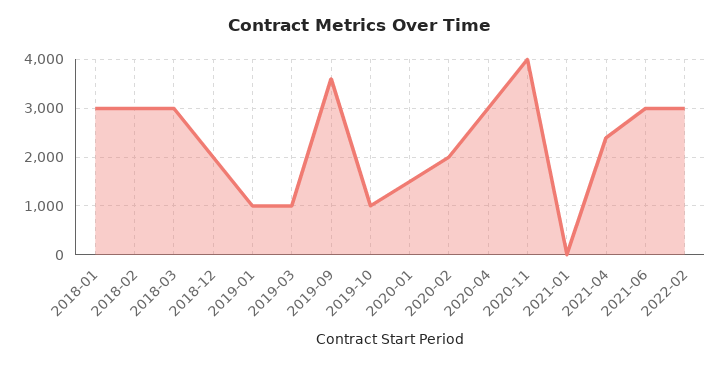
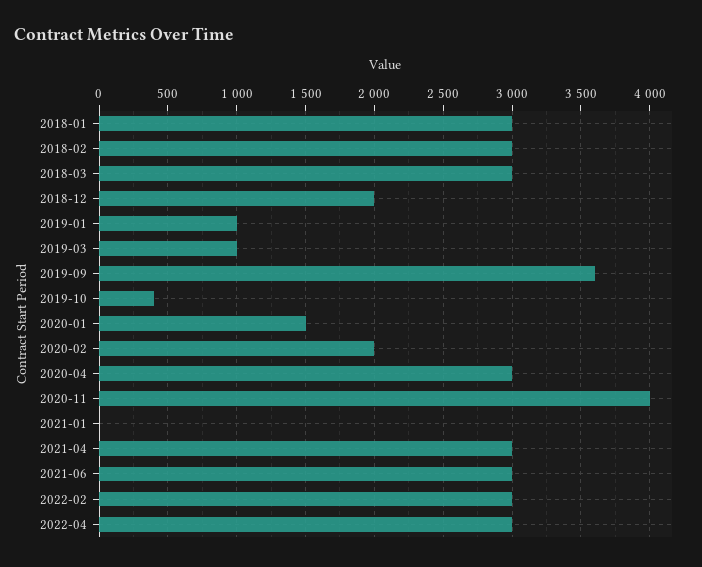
2019-10: 1000 -> 400
2021-04: 2400 -> 3000
2022-04: none -> 3000

